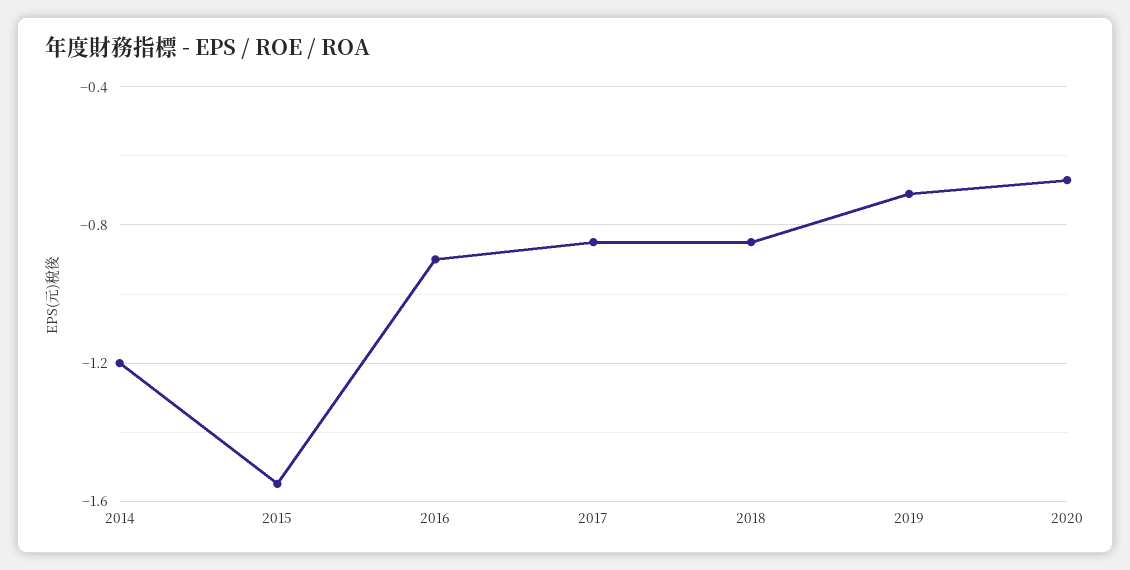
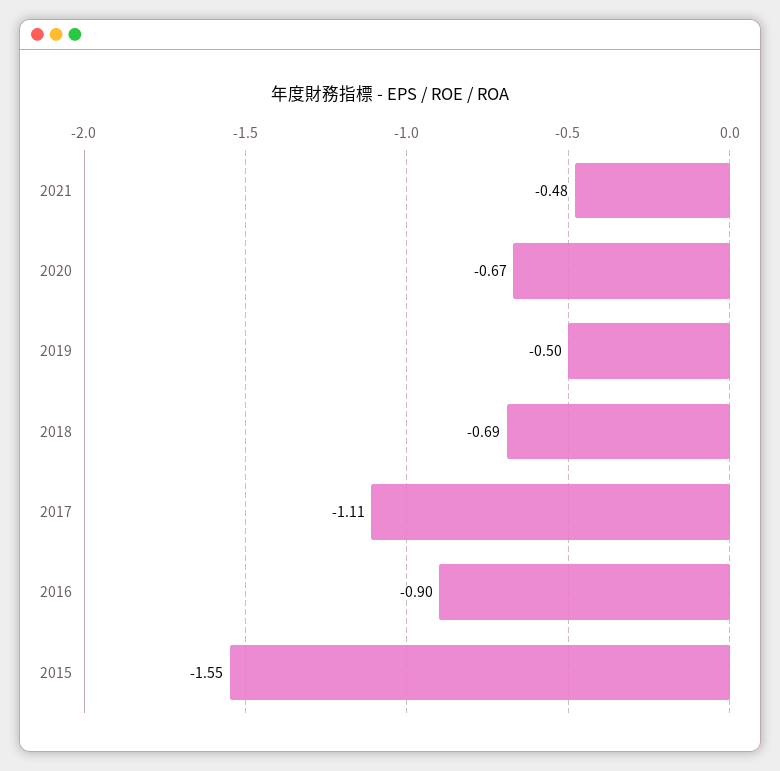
2014: -1.2 -> none
2017: -0.85 -> -1.11
2018: -0.85 -> -0.69
2019: -0.7 -> -0.5
2021: none -> -0.48

